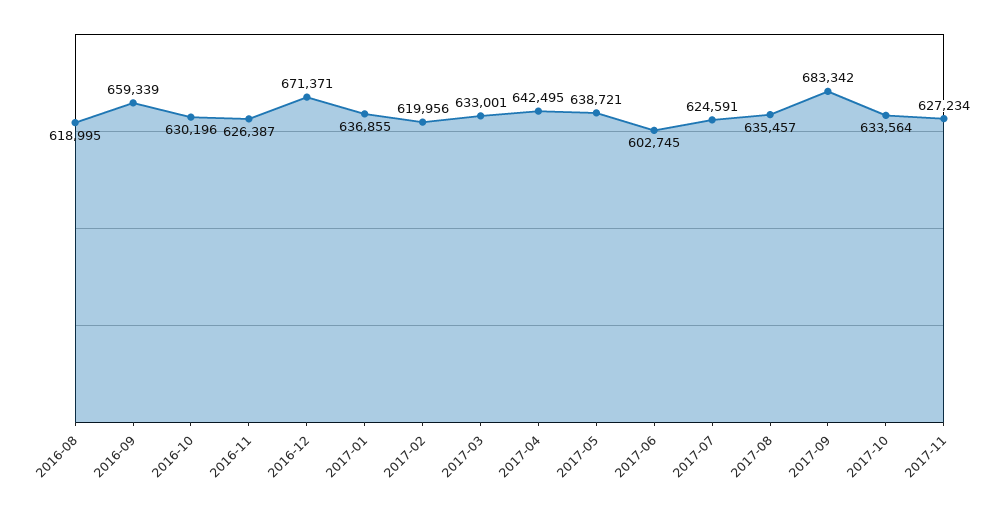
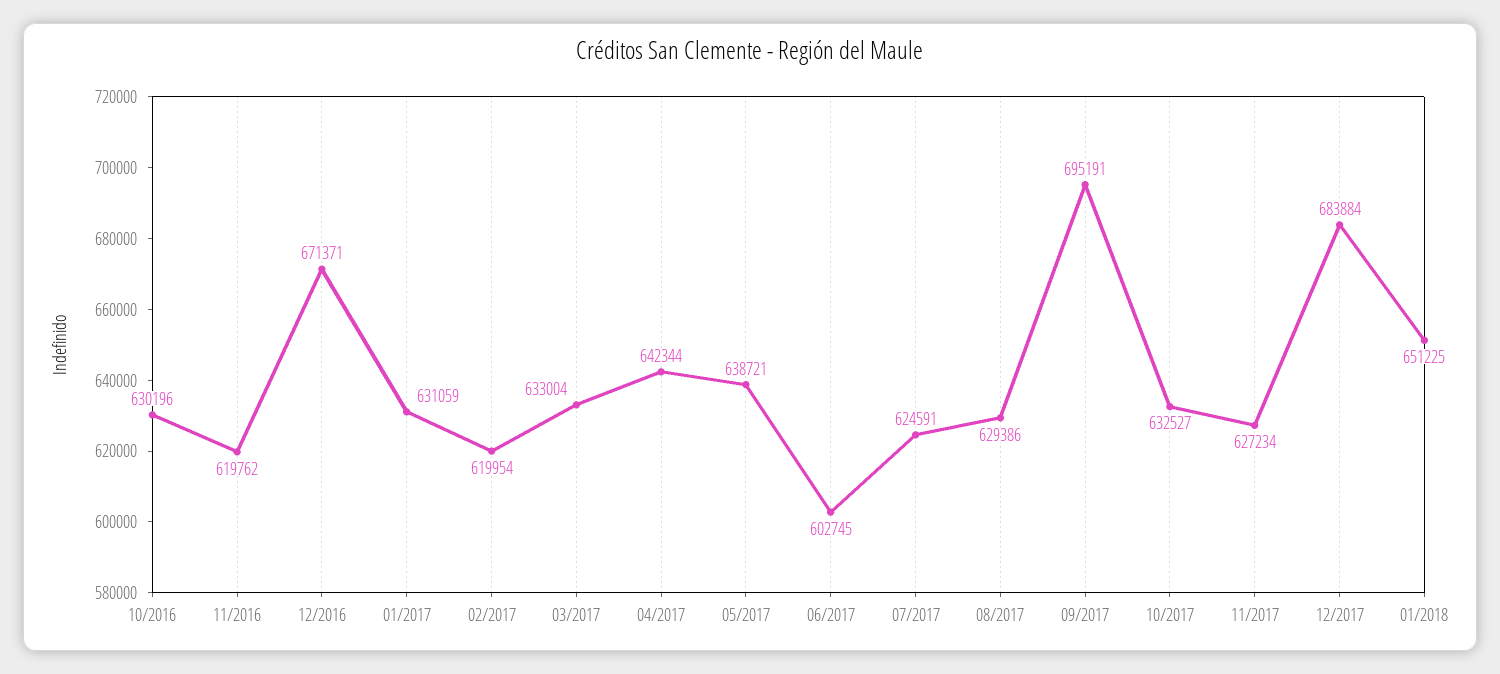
2016-08: 618995 -> none
2016-09: 659339 -> none
2016-11: 626387 -> 619762
2017-01: 636855 -> 631059
2017-02: 619956 -> 619954
2017-03: 633001 -> 633004
2017-04: 642495 -> 642344
2017-08: 635457 -> 629386
2017-09: 683342 -> 695191
2017-10: 633564 -> 632527
12/2017: none -> 683884
01/2018: none -> 651225

